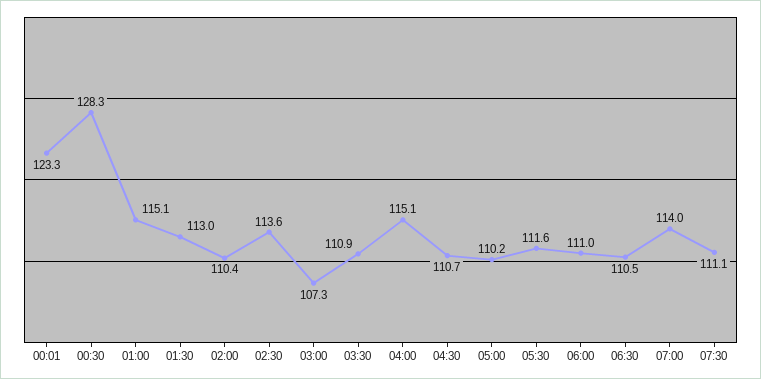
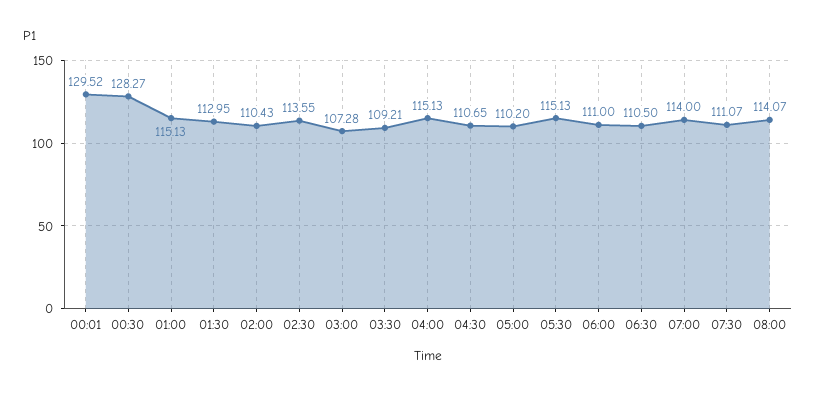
00:01: 123.3 -> 129.52
03:30: 110.9 -> 109.21
05:30: 111.6 -> 115.13
08:00: none -> 114.07

